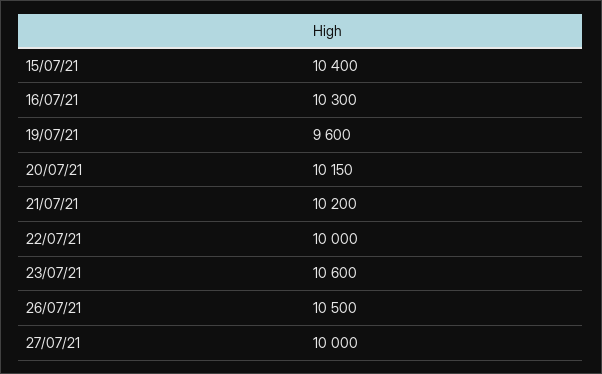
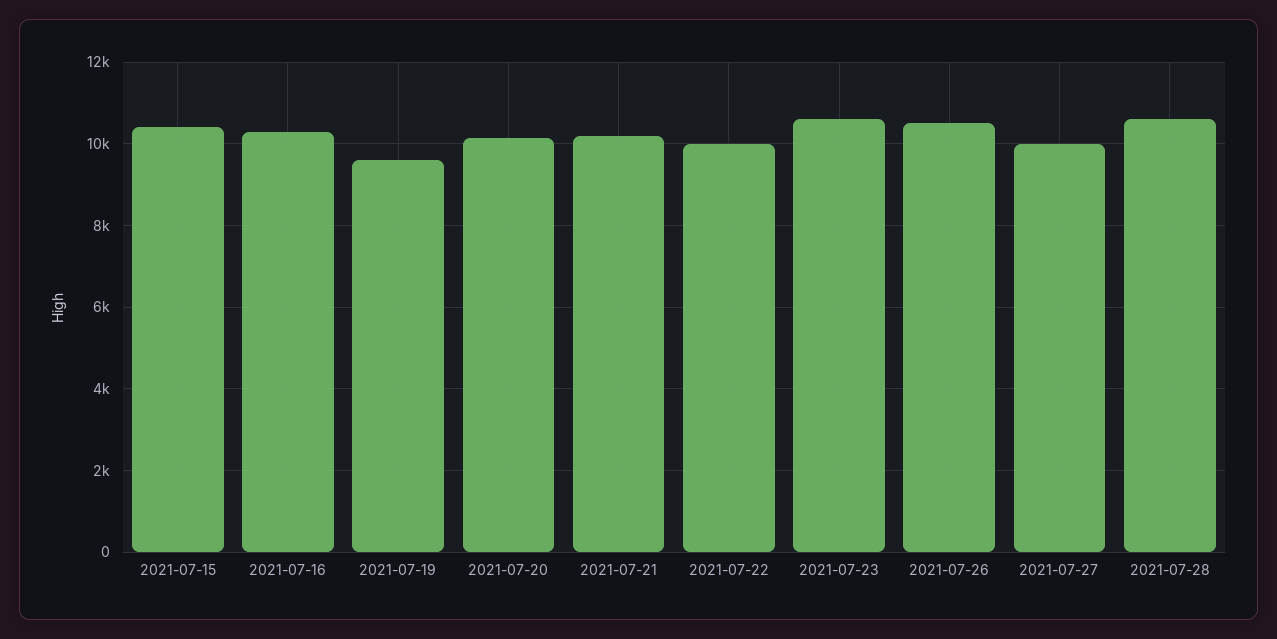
2021-07-28: none -> 10600

